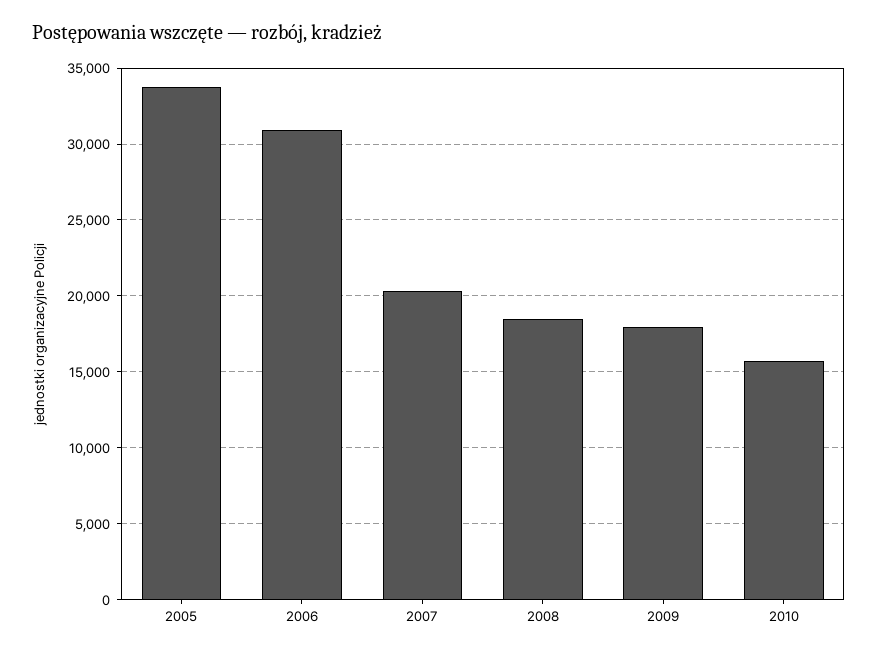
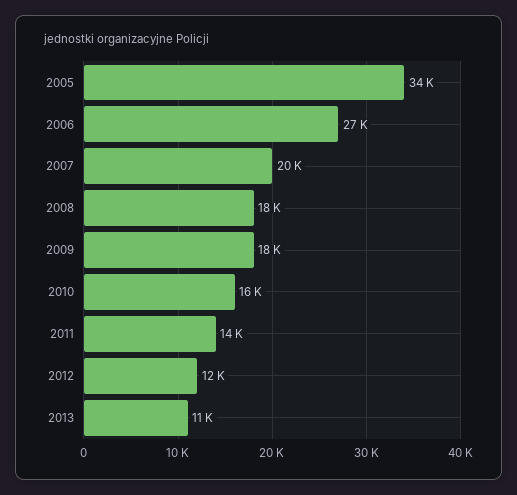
2006: 31000 -> 27000
2011: none -> 14000
2012: none -> 12000
2013: none -> 11000

